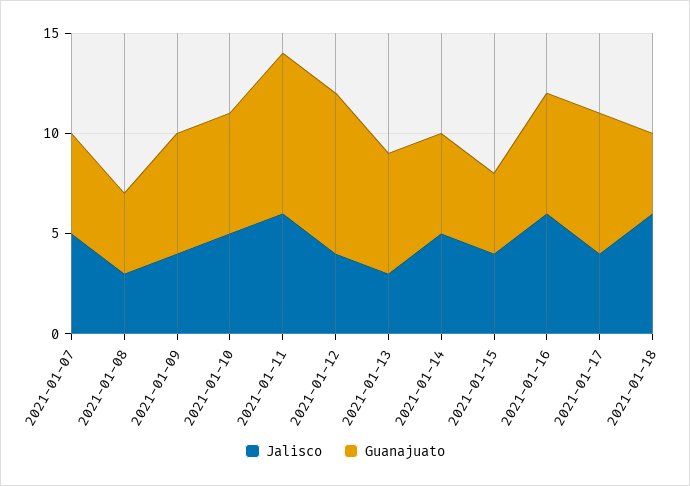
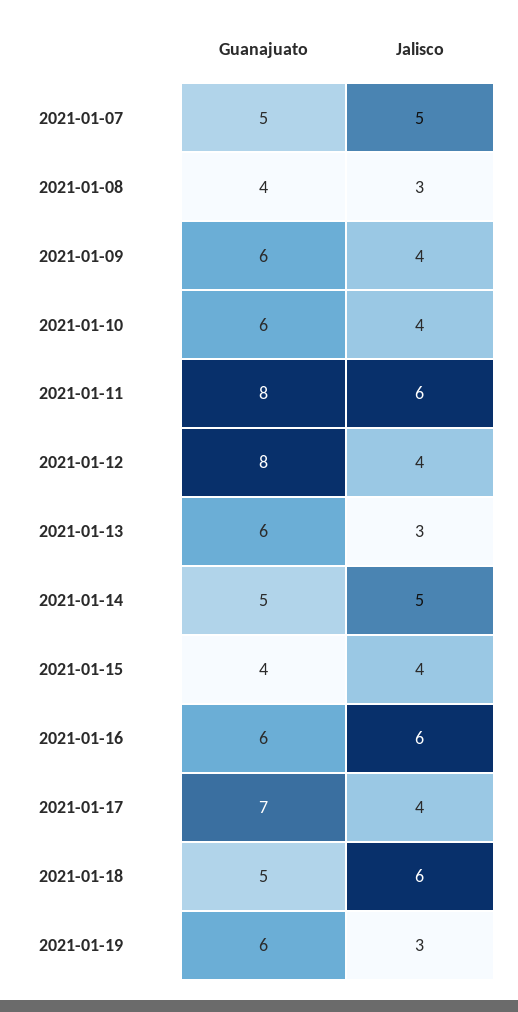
Jalisco, 2021-01-10: 5 -> 4
Guanajuato, 2021-01-18: 4 -> 5
Guanajuato, 2021-01-19: none -> 6
Jalisco, 2021-01-19: none -> 3

